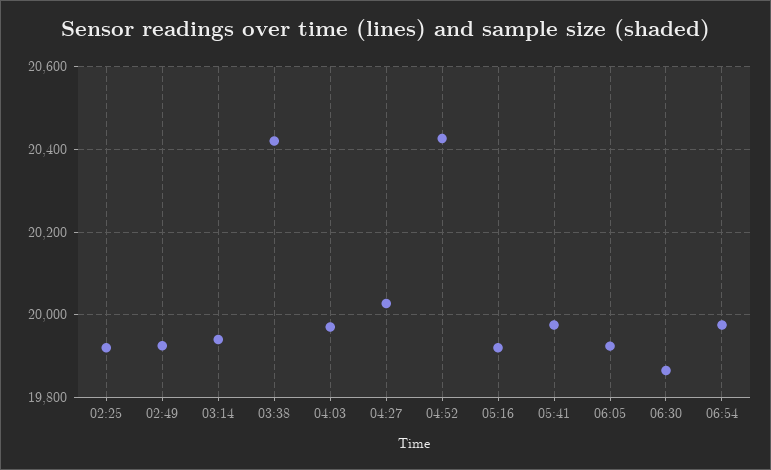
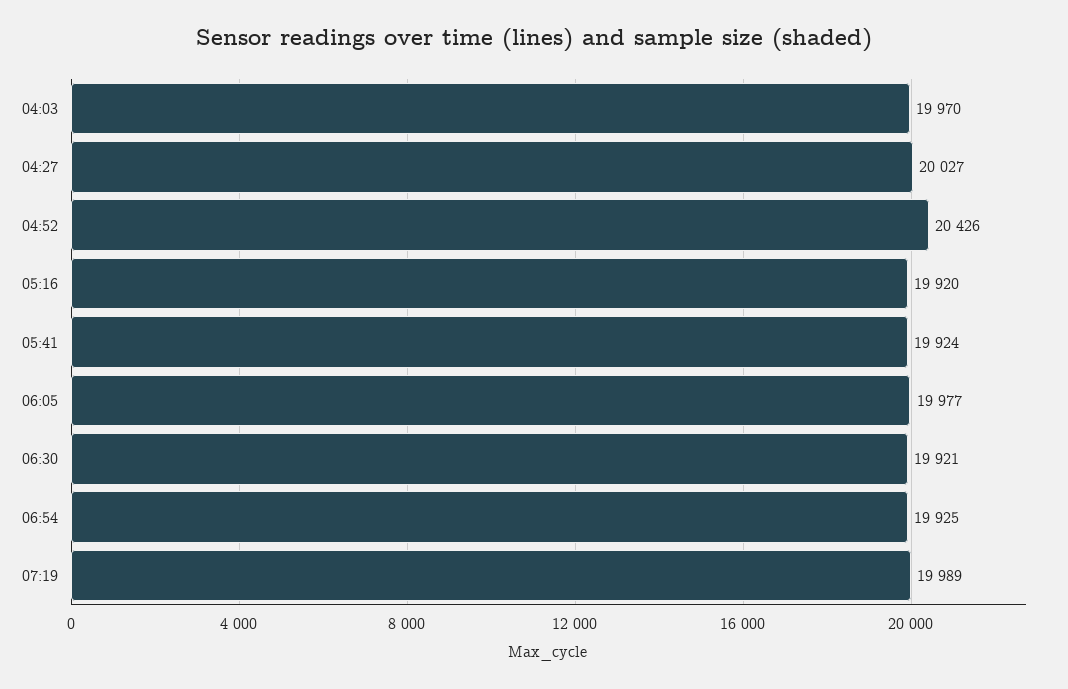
02:25: 19920 -> none
02:49: 19920 -> none
03:14: 19940 -> none
03:38: 20420 -> none
05:41: 19980 -> 19924
06:05: 19920 -> 19977
06:30: 19860 -> 19921
06:54: 19980 -> 19925
07:19: none -> 19989

